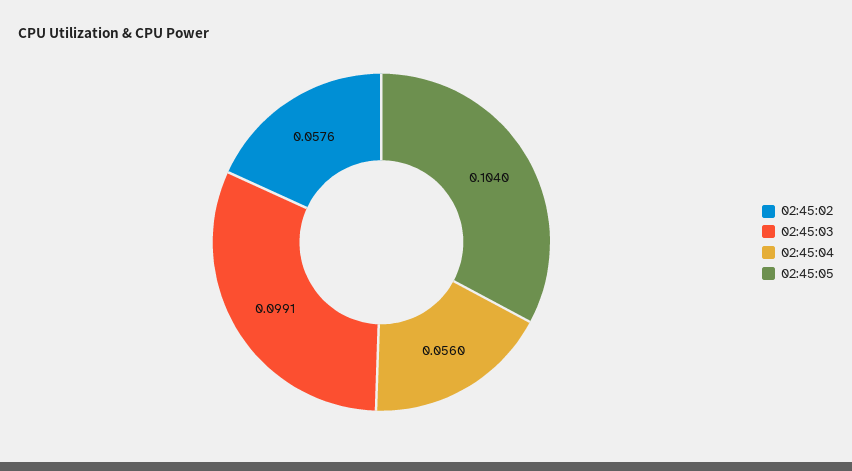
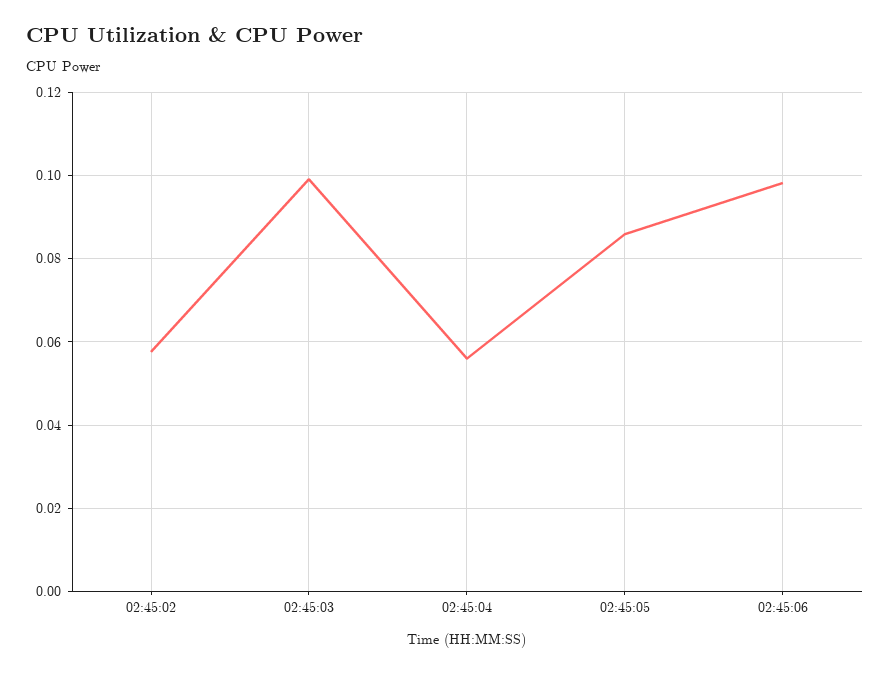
02:45:05: 0.104 -> 0.086
02:45:06: none -> 0.098

